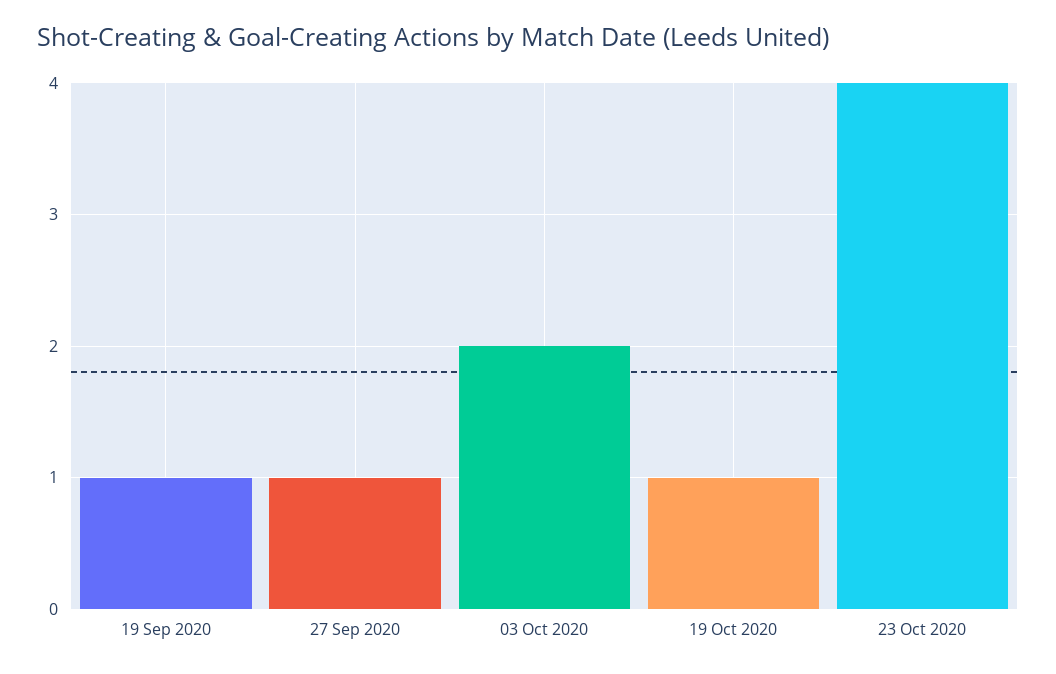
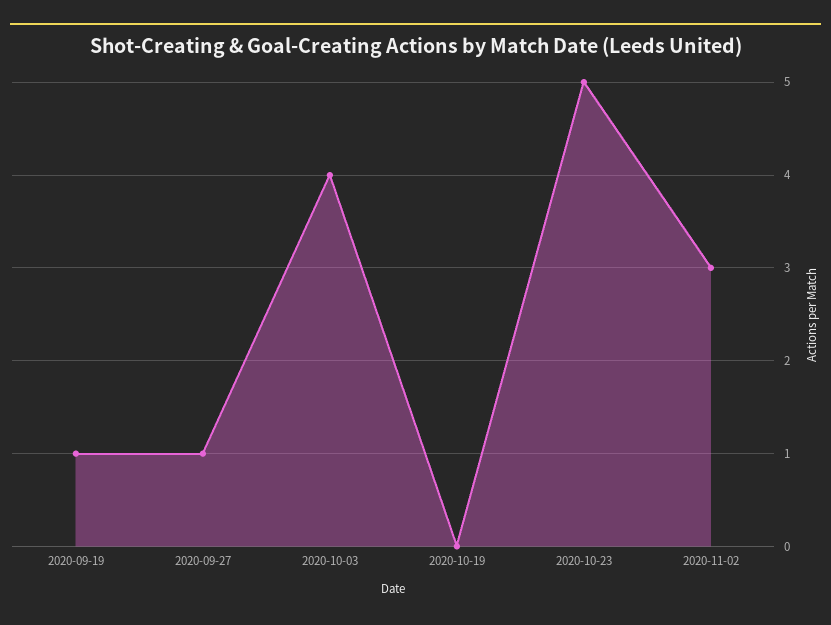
03 Oct 2020: 2 -> 4
19 Oct 2020: 1 -> 0
23 Oct 2020: 4 -> 5
2020-11-02: none -> 3

